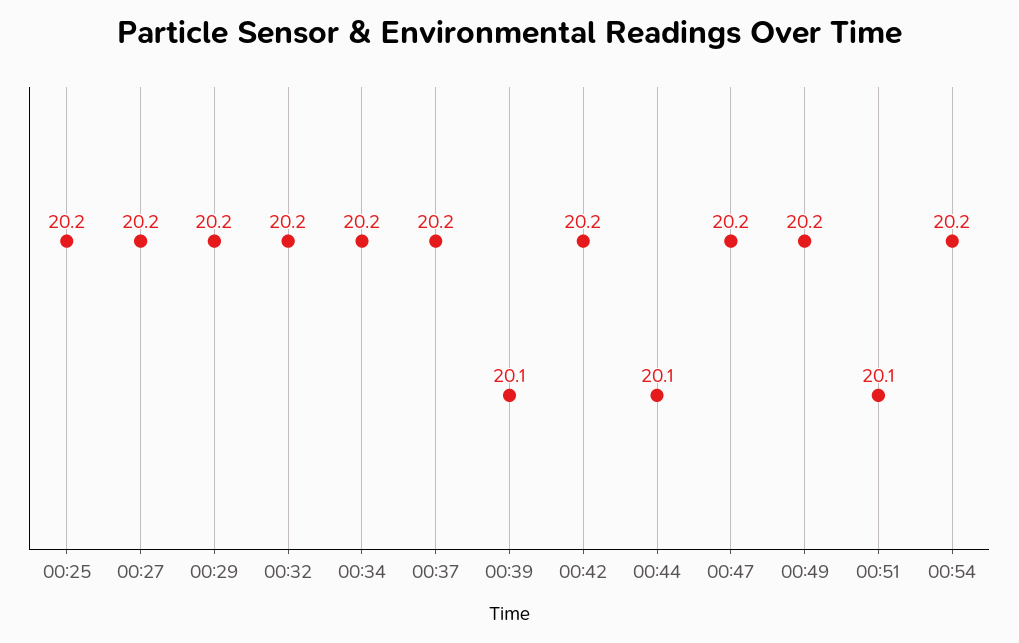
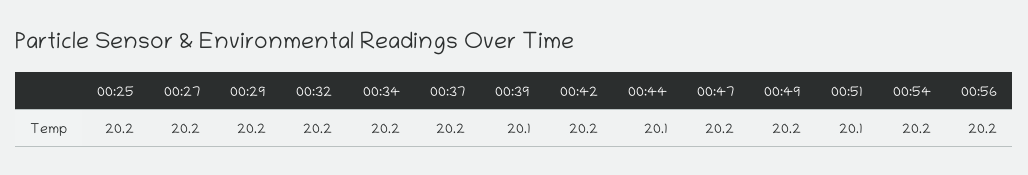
00:56: none -> 20.2

